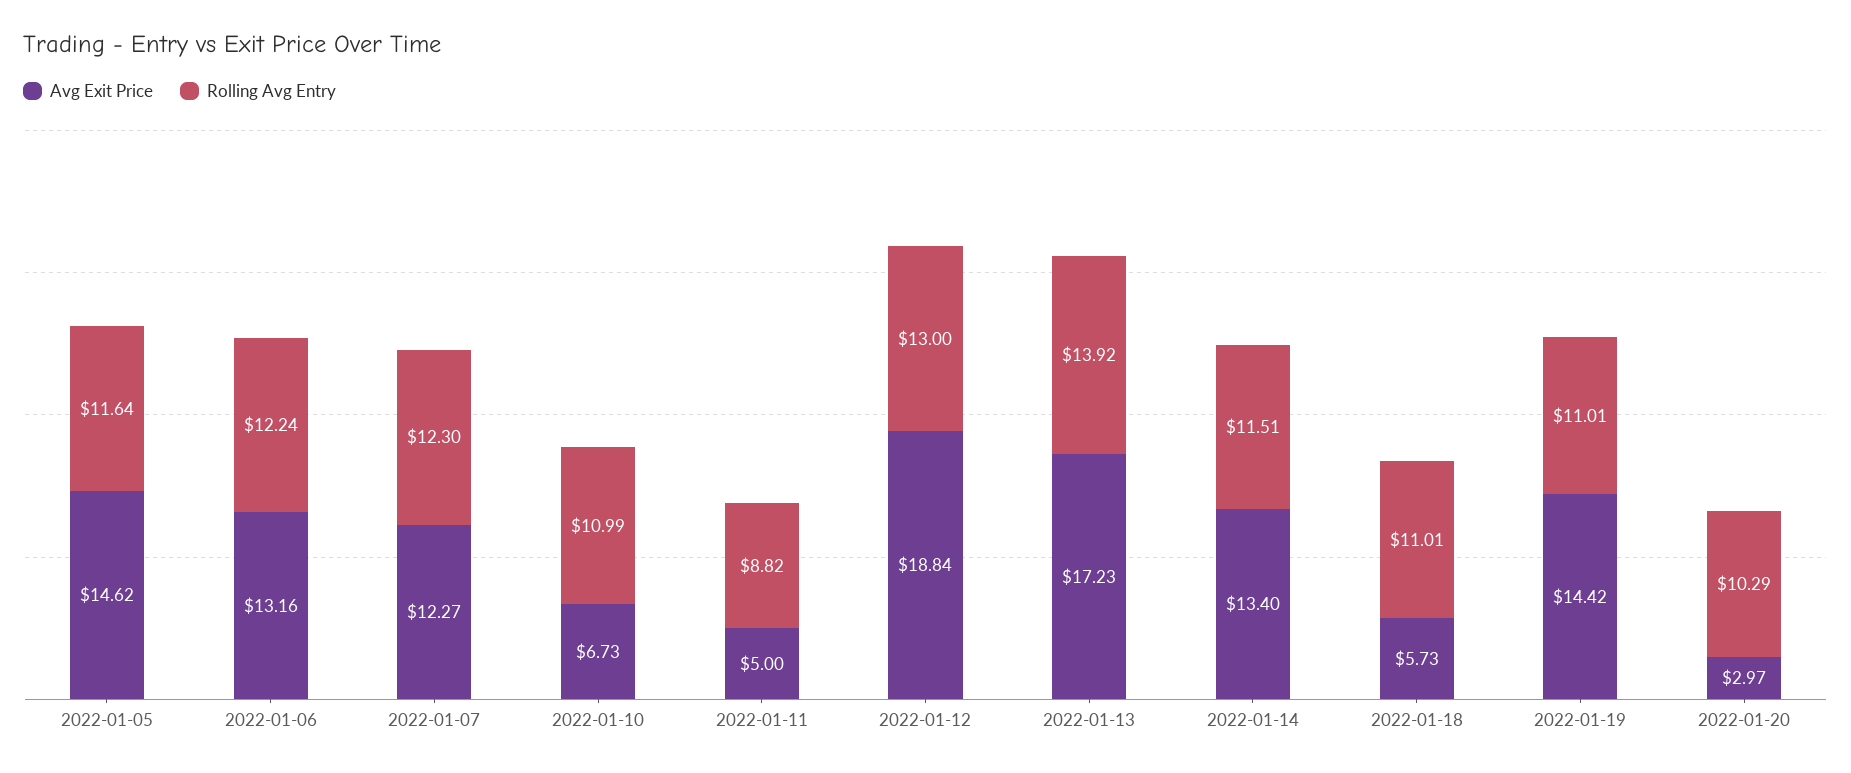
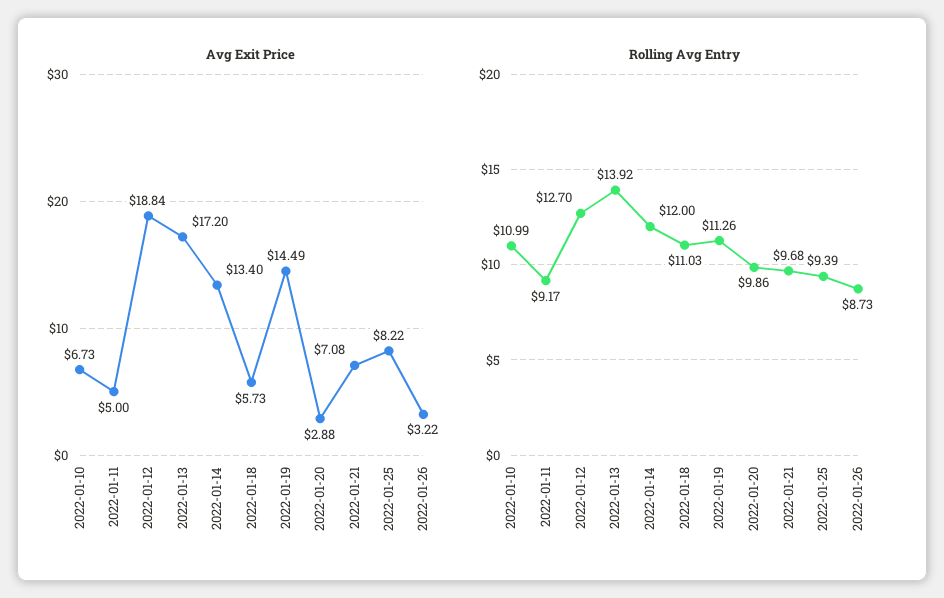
Avg Exit Price, 2022-01-05: 14.62 -> none
Rolling Avg Entry, 2022-01-05: 11.64 -> none
Avg Exit Price, 2022-01-06: 13.16 -> none
Rolling Avg Entry, 2022-01-06: 12.24 -> none
Avg Exit Price, 2022-01-07: 12.27 -> none
Rolling Avg Entry, 2022-01-07: 12.3 -> none
Rolling Avg Entry, 2022-01-11: 8.82 -> 9.17
Rolling Avg Entry, 2022-01-12: 13 -> 12.7
Avg Exit Price, 2022-01-13: 17.23 -> 17.2
Rolling Avg Entry, 2022-01-14: 11.51 -> 12
Rolling Avg Entry, 2022-01-18: 11.01 -> 11.03
Avg Exit Price, 2022-01-19: 14.42 -> 14.49
Rolling Avg Entry, 2022-01-19: 11.01 -> 11.26
Avg Exit Price, 2022-01-20: 2.97 -> 2.88
Rolling Avg Entry, 2022-01-20: 10.29 -> 9.86
Avg Exit Price, 2022-01-21: none -> 7.08
Avg Exit Price, 2022-01-25: none -> 8.22
Avg Exit Price, 2022-01-26: none -> 3.22
Rolling Avg Entry, 2022-01-21: none -> 9.68
Rolling Avg Entry, 2022-01-25: none -> 9.39
Rolling Avg Entry, 2022-01-26: none -> 8.73

